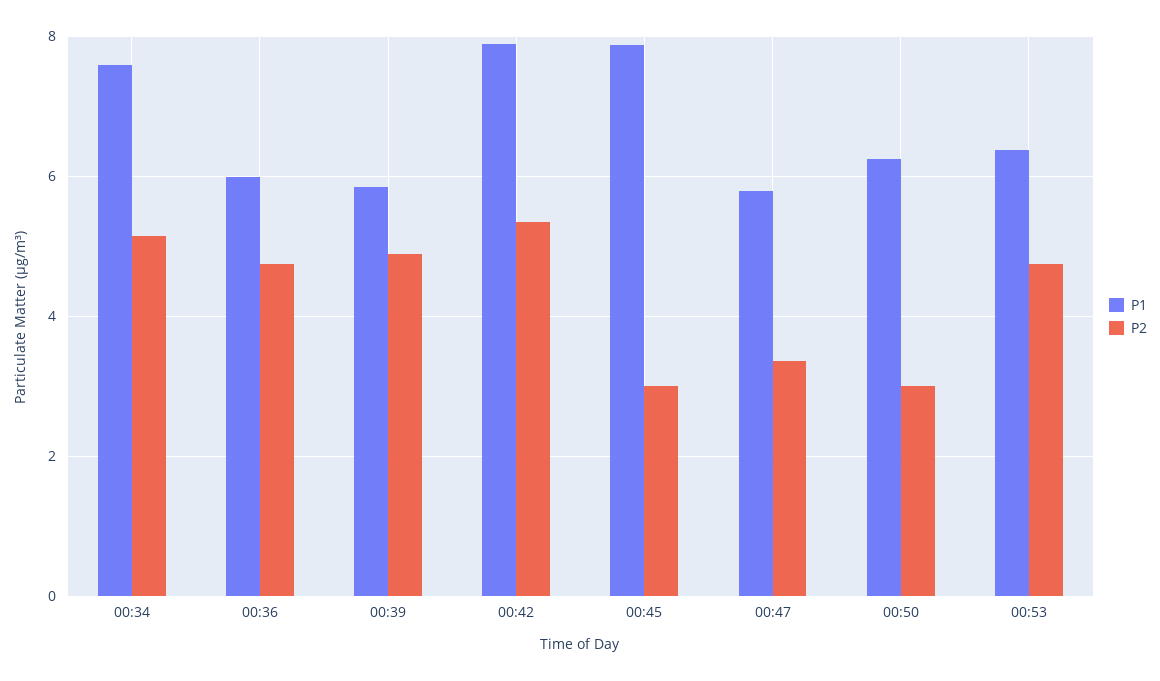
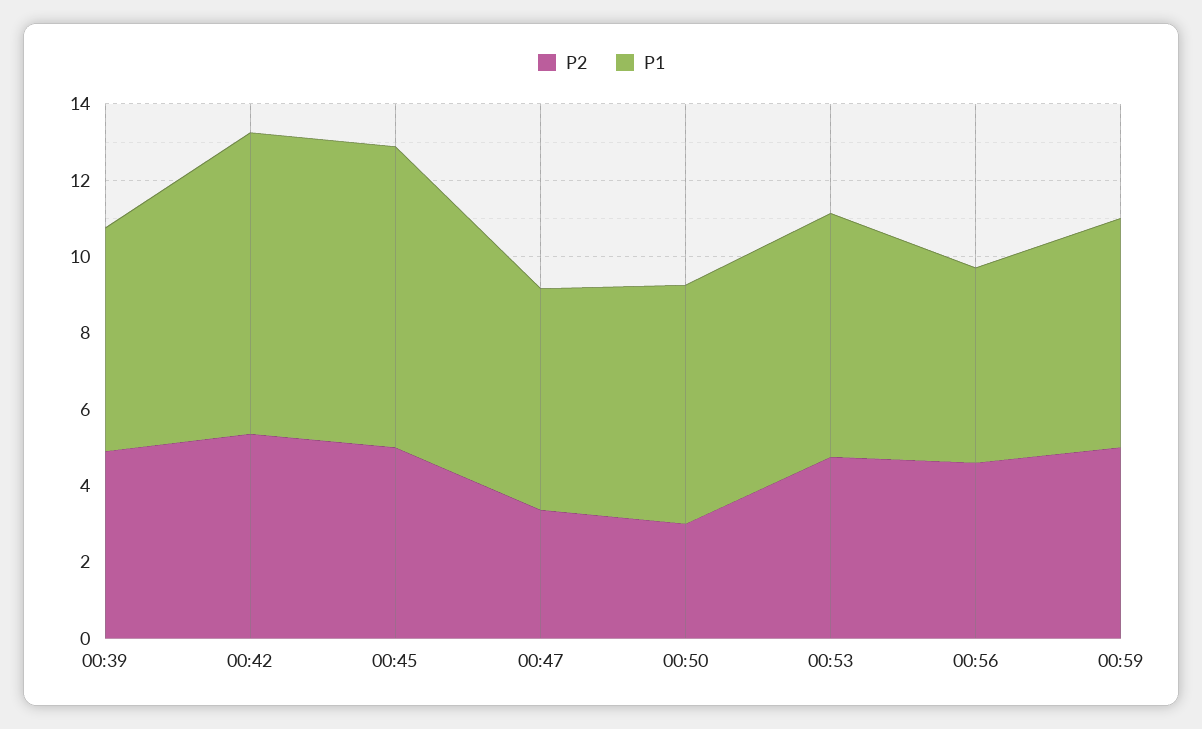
P1, 00:34: 7.6 -> none
P2, 00:34: 5.2 -> none
P1, 00:36: 6 -> none
P2, 00:36: 4.8 -> none
P2, 00:45: 3 -> 5
P2, 00:56: none -> 4.5
P1, 00:56: none -> 5
P2, 00:59: none -> 5
P1, 00:59: none -> 6

